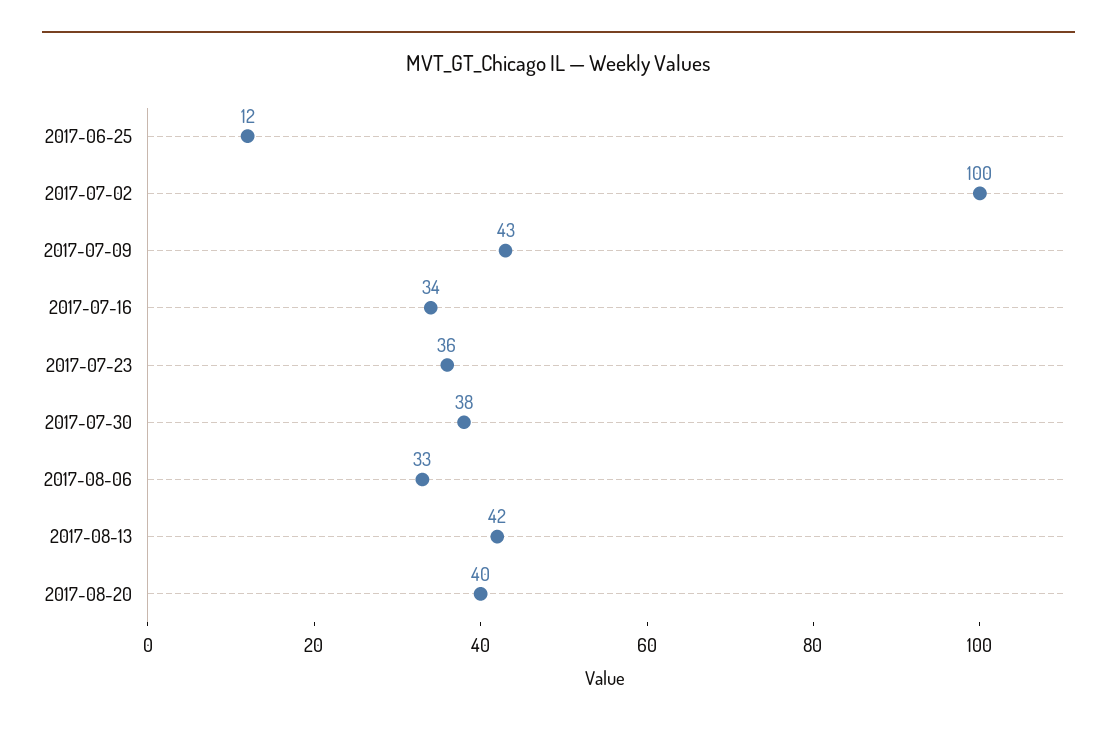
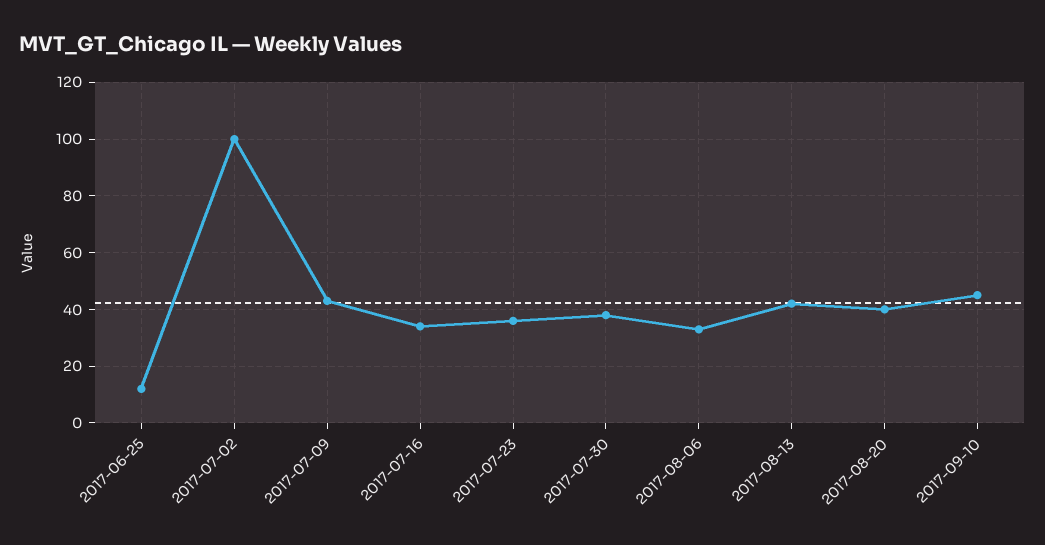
2017-09-10: none -> 45

